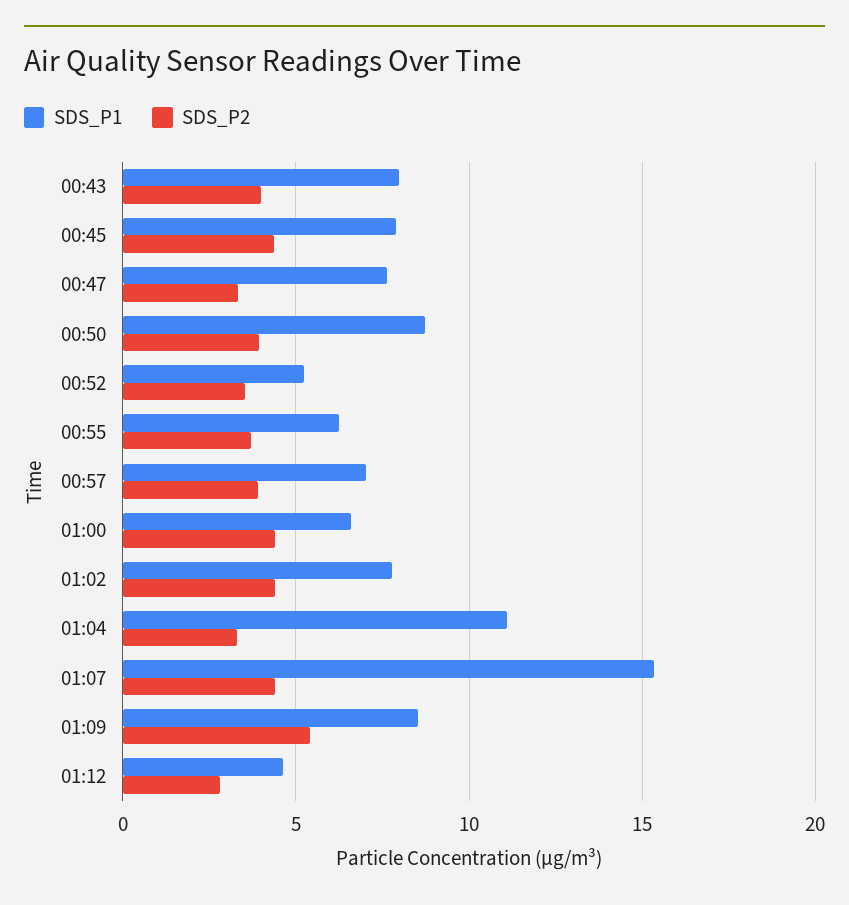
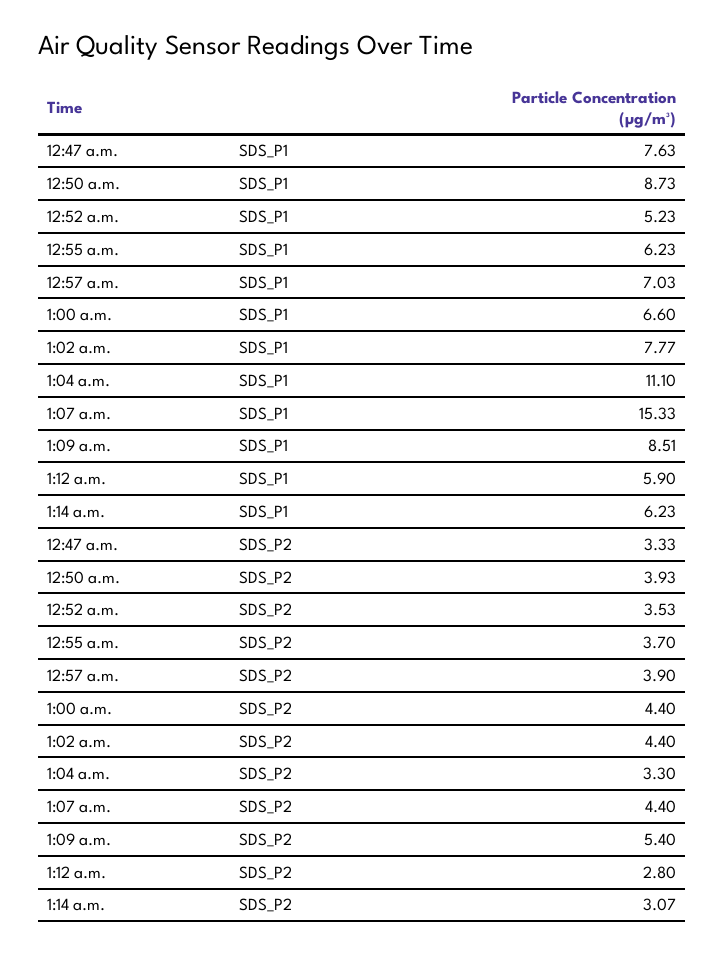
SDS_P1, 00:43: 8 -> none
SDS_P2, 00:43: 4 -> none
SDS_P1, 00:45: 8 -> none
SDS_P2, 00:45: 4.5 -> none
SDS_P1, 01:12: 4.5 -> 5.9
SDS_P1, 1:14 a.m.: none -> 6.23
SDS_P2, 1:14 a.m.: none -> 3.07

